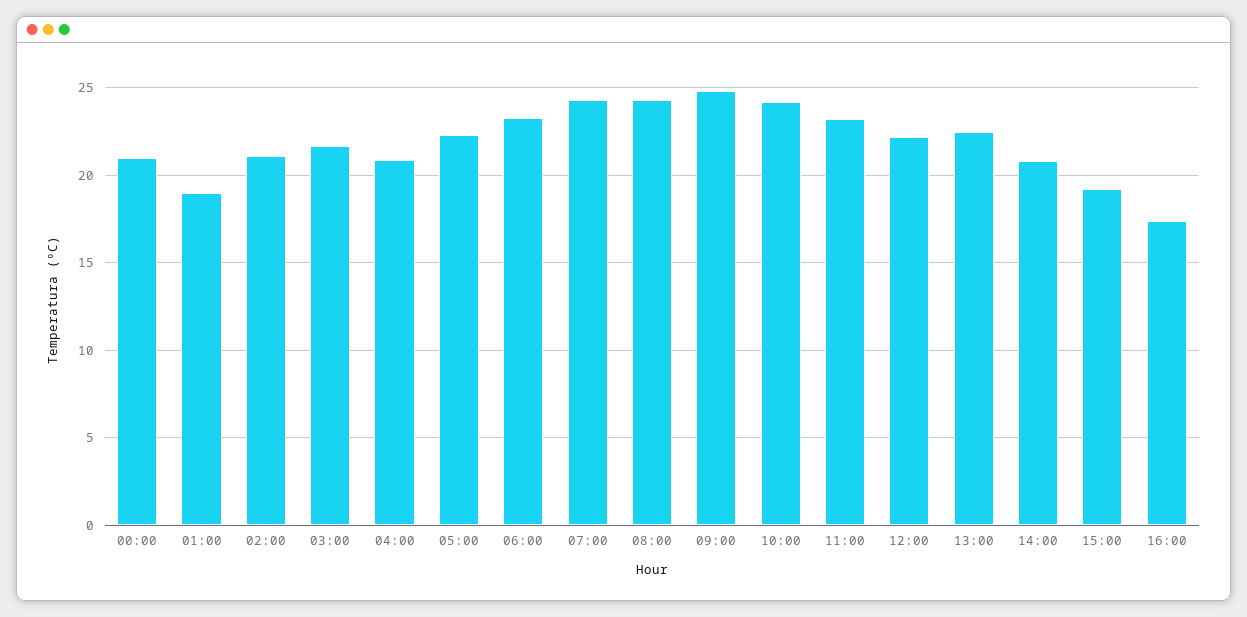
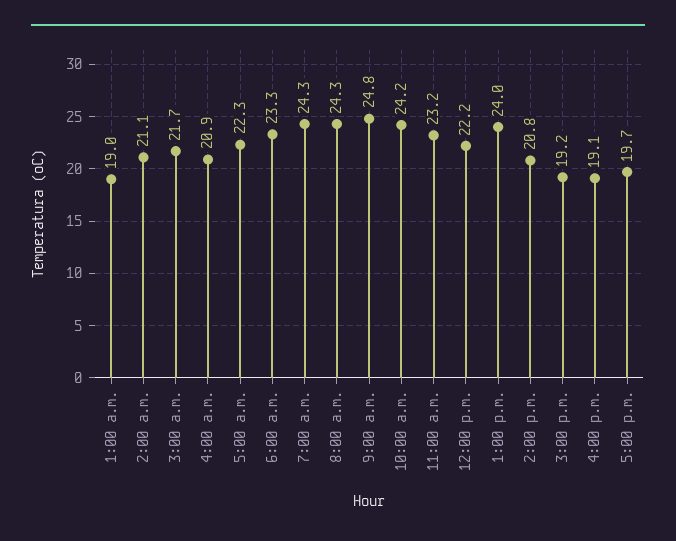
00:00: 21 -> none
13:00: 22.5 -> 24
16:00: 17.5 -> 19.1
5:00 p.m.: none -> 19.7

